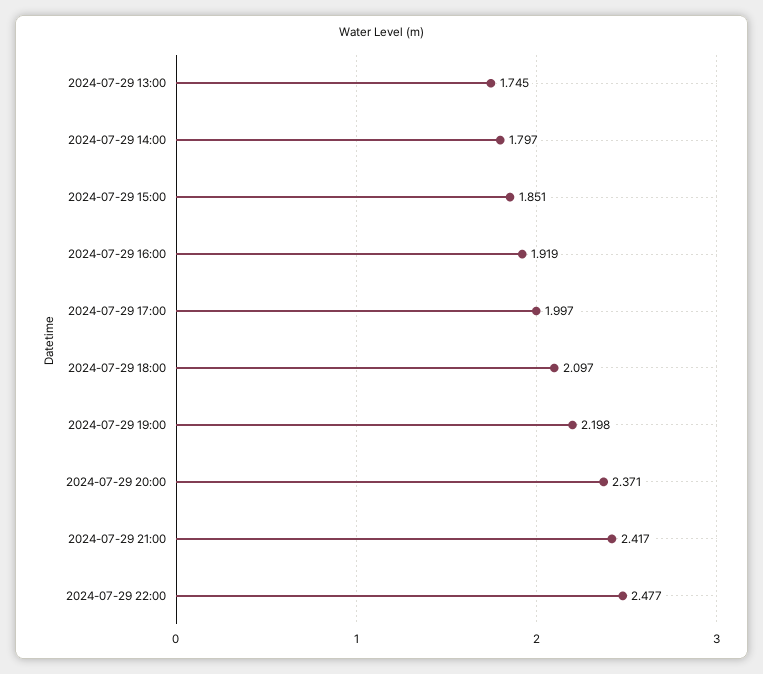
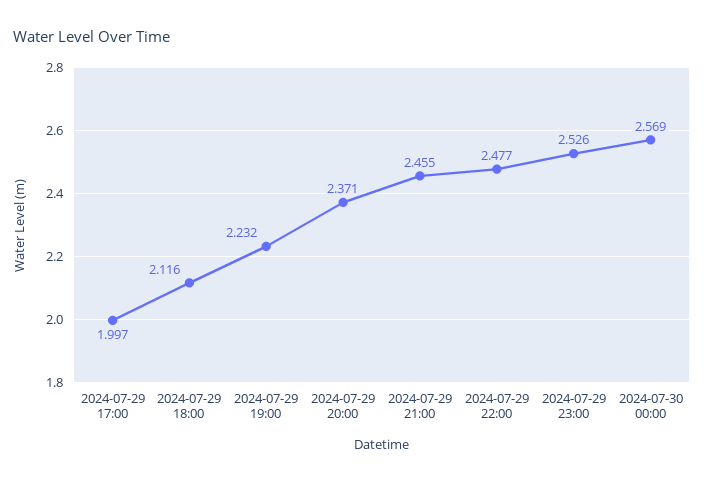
2024-07-29 13:00: 1.745 -> none
2024-07-29 14:00: 1.797 -> none
2024-07-29 15:00: 1.851 -> none
2024-07-29 16:00: 1.919 -> none
2024-07-29 18:00: 2.097 -> 2.116
2024-07-29 19:00: 2.198 -> 2.232
2024-07-29 21:00: 2.417 -> 2.455
2024-07-29 23:00: none -> 2.526
2024-07-30 00:00: none -> 2.569

